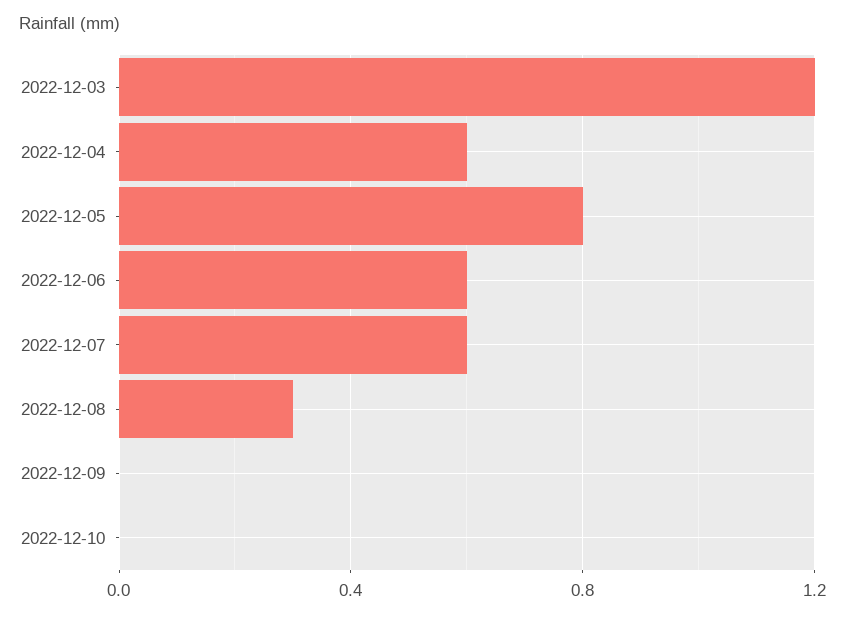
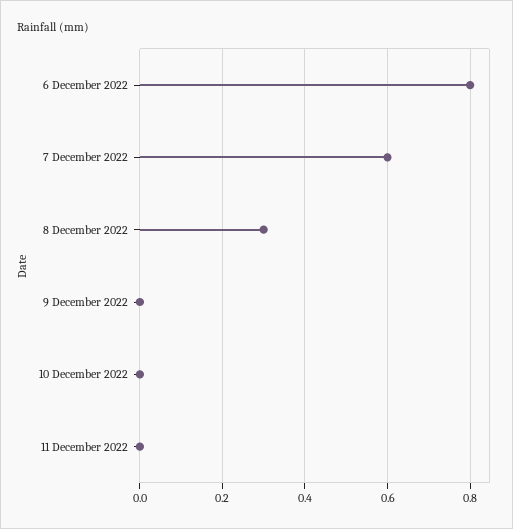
2022-12-03: 1.2 -> none
2022-12-04: 0.6 -> none
2022-12-05: 0.8 -> none
2022-12-06: 0.6 -> 0.8
11 December 2022: none -> 0

